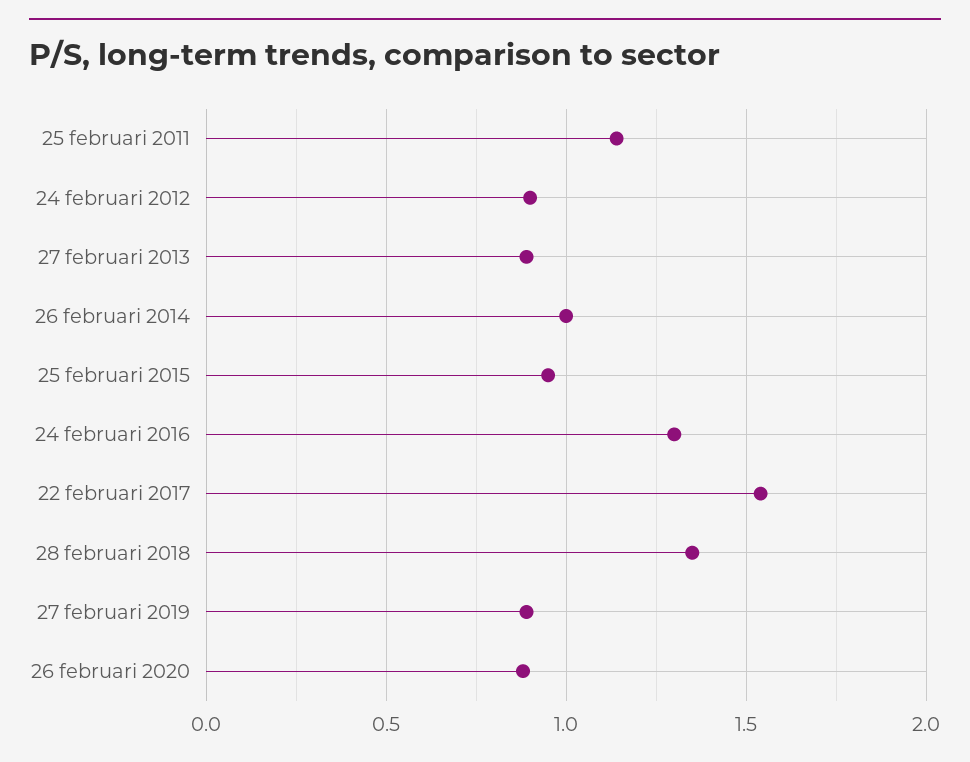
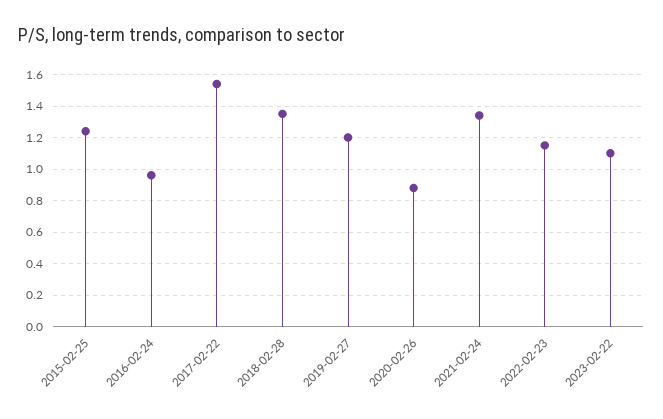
25 februari 2011: 1.15 -> none
24 februari 2012: 0.9 -> none
27 februari 2013: 0.9 -> none
26 februari 2014: 1 -> none
25 februari 2015: 0.95 -> 1.25
24 februari 2016: 1.3 -> 0.95
27 februari 2019: 0.9 -> 1.2
2021-02-24: none -> 1.35
2022-02-23: none -> 1.15
2023-02-22: none -> 1.1

